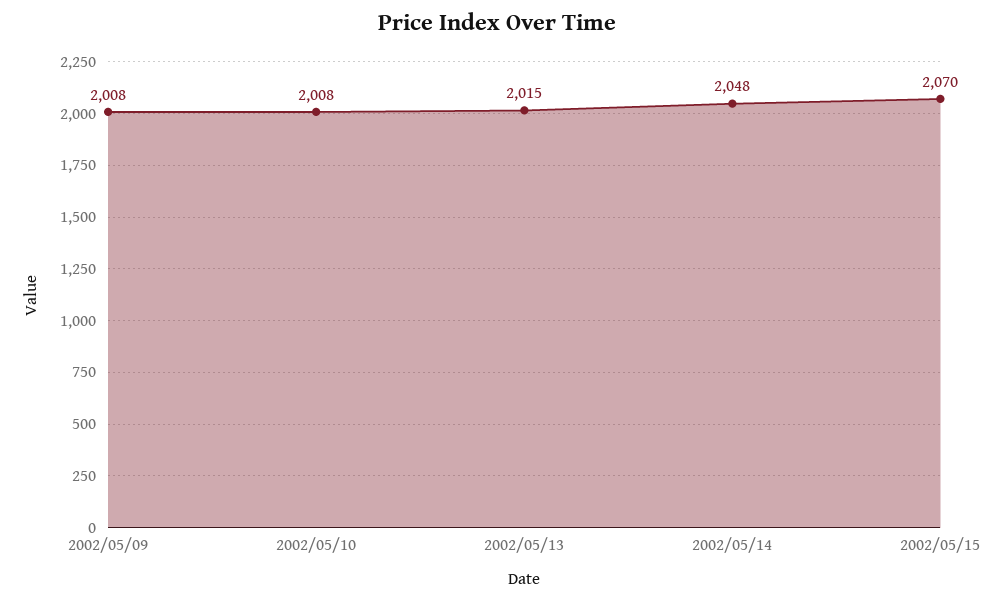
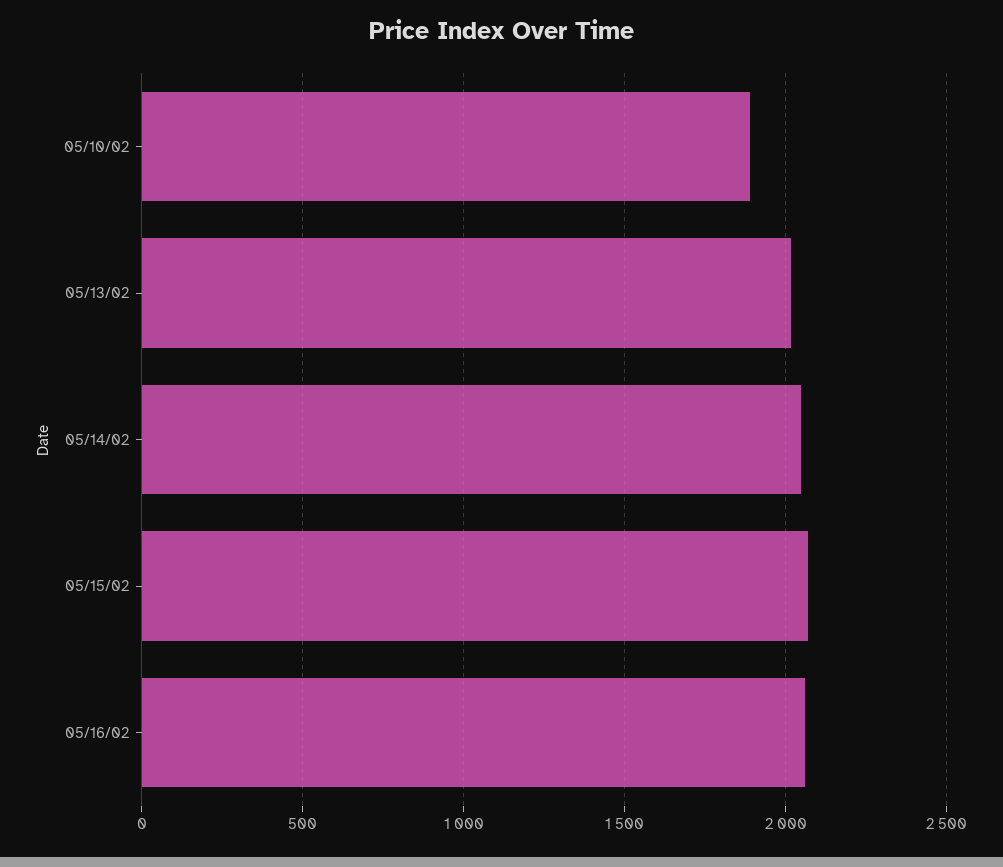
2002/05/09: 2008 -> none
2002/05/10: 2008 -> 1900
05/16/02: none -> 2050

